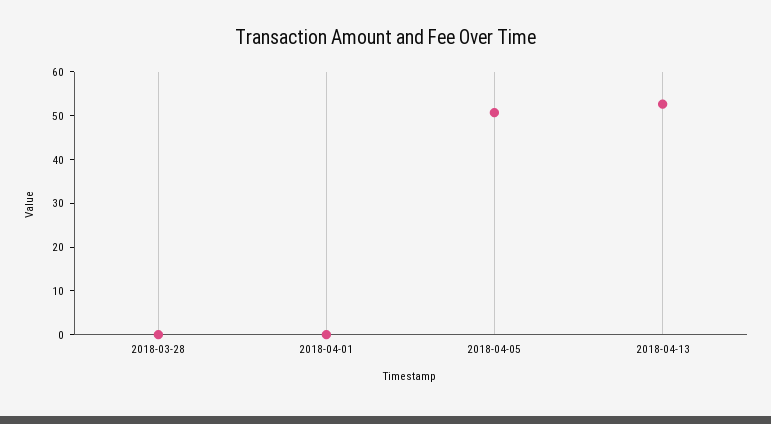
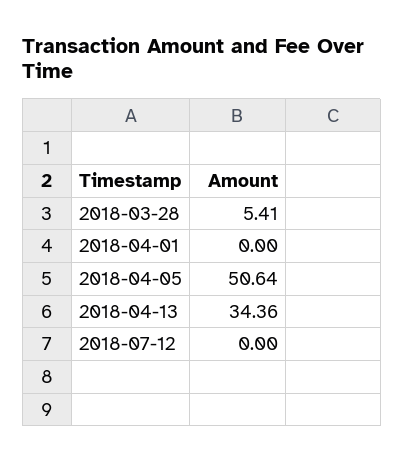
2018-03-28: 0 -> 5.41
2018-04-13: 52 -> 34.36
2018-07-12: none -> 0

